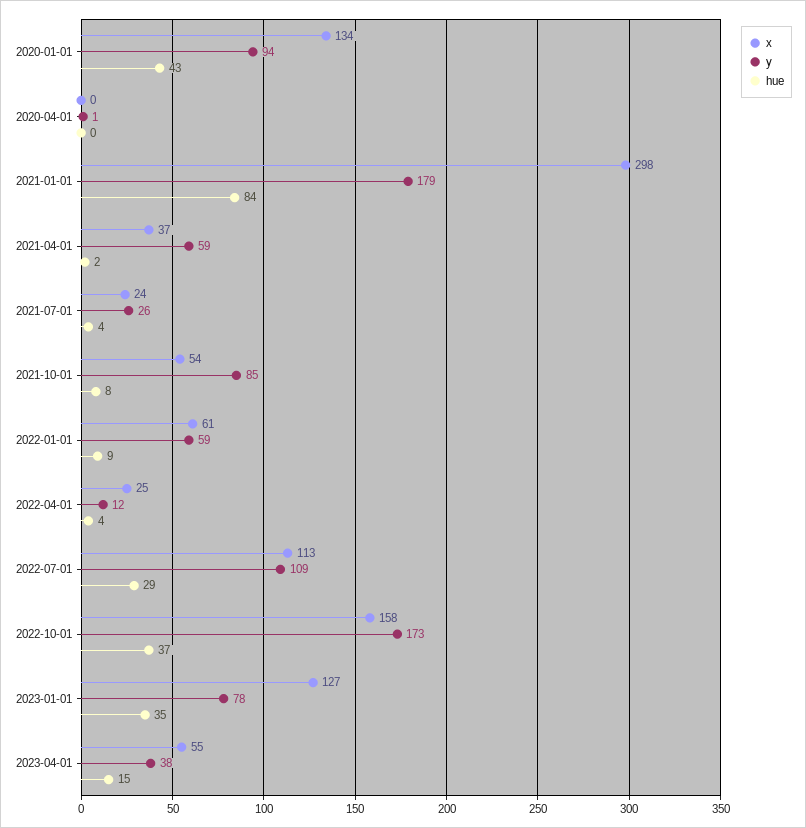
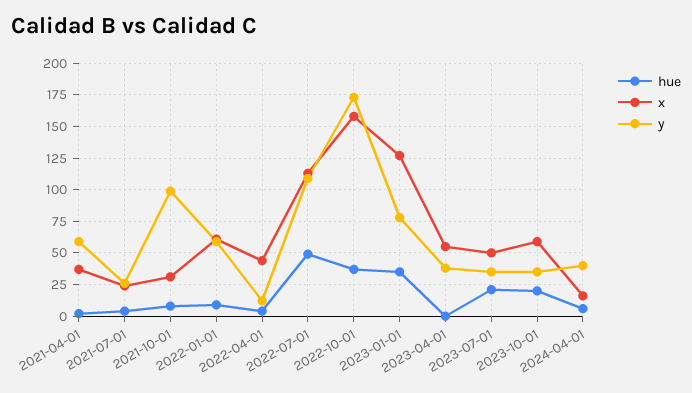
x, 2020-01-01: 134 -> none
y, 2020-01-01: 94 -> none
hue, 2020-01-01: 43 -> none
x, 2020-04-01: 0 -> none
y, 2020-04-01: 1 -> none
hue, 2020-04-01: 0 -> none
x, 2021-01-01: 298 -> none
y, 2021-01-01: 179 -> none
hue, 2021-01-01: 84 -> none
x, 2021-10-01: 54 -> 30
y, 2021-10-01: 85 -> 100
x, 2022-04-01: 25 -> 45
hue, 2022-07-01: 29 -> 50
hue, 2023-04-01: 15 -> 0
hue, 2023-07-01: none -> 20
x, 2023-07-01: none -> 50
y, 2023-07-01: none -> 35
hue, 2023-10-01: none -> 20
x, 2023-10-01: none -> 60
y, 2023-10-01: none -> 35
hue, 2024-04-01: none -> 5
x, 2024-04-01: none -> 15
y, 2024-04-01: none -> 40

